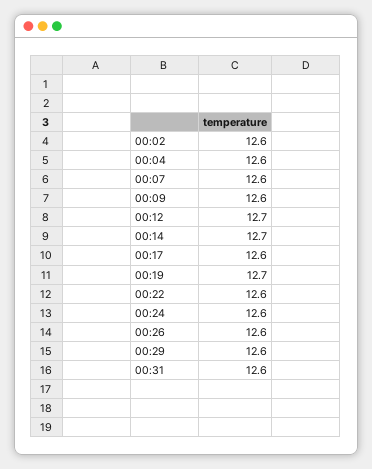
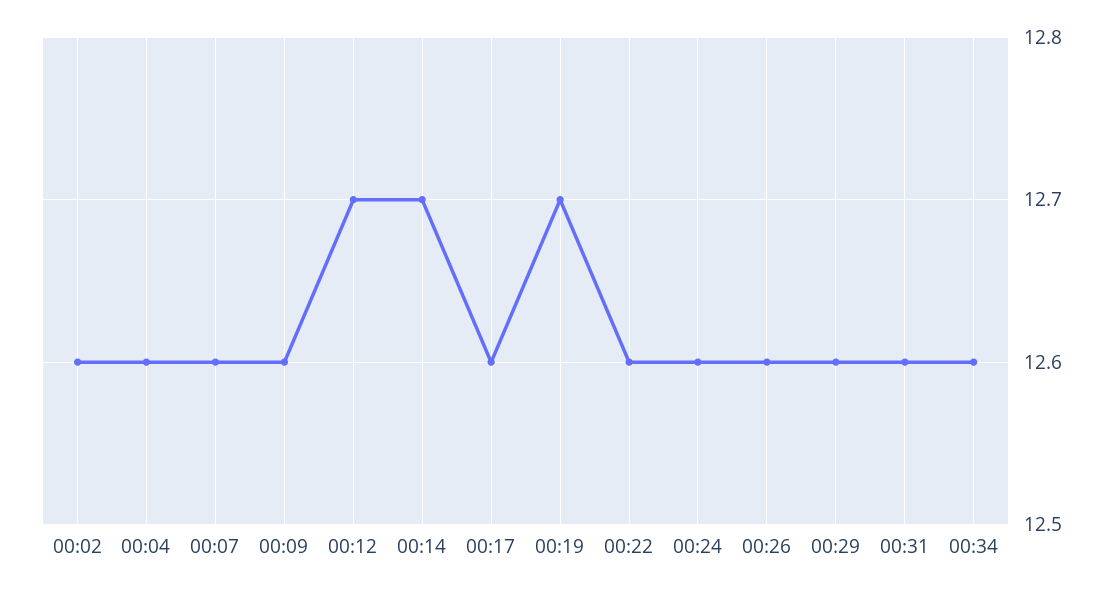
00:34: none -> 12.6

